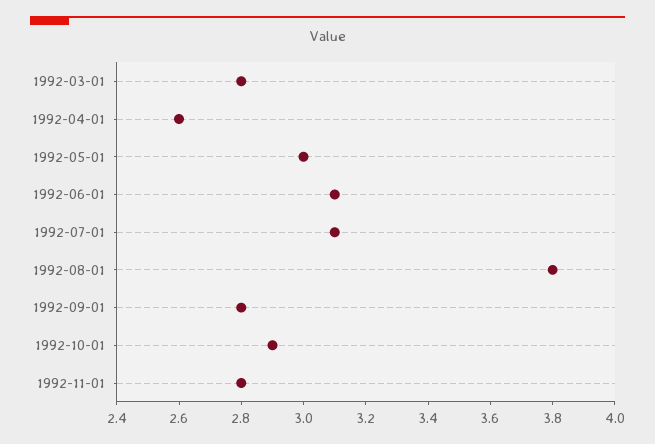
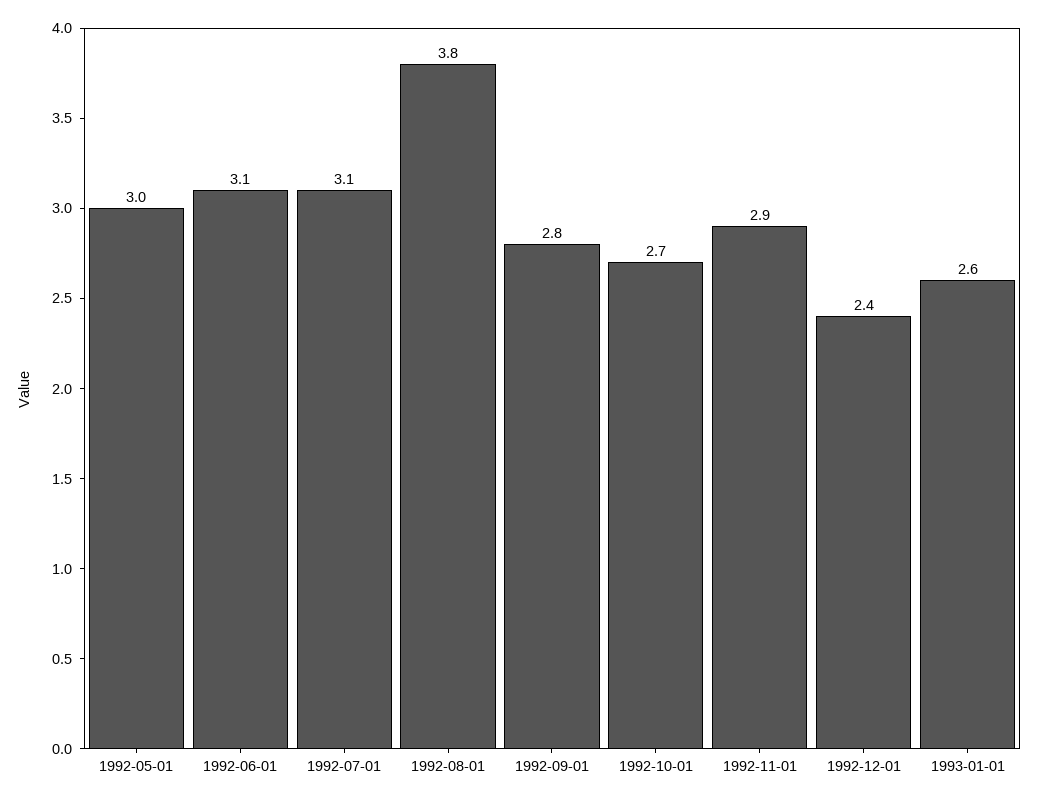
1992-03-01: 2.8 -> none
1992-04-01: 2.6 -> none
1992-10-01: 2.9 -> 2.7
1992-11-01: 2.8 -> 2.9
1992-12-01: none -> 2.4
1993-01-01: none -> 2.6

